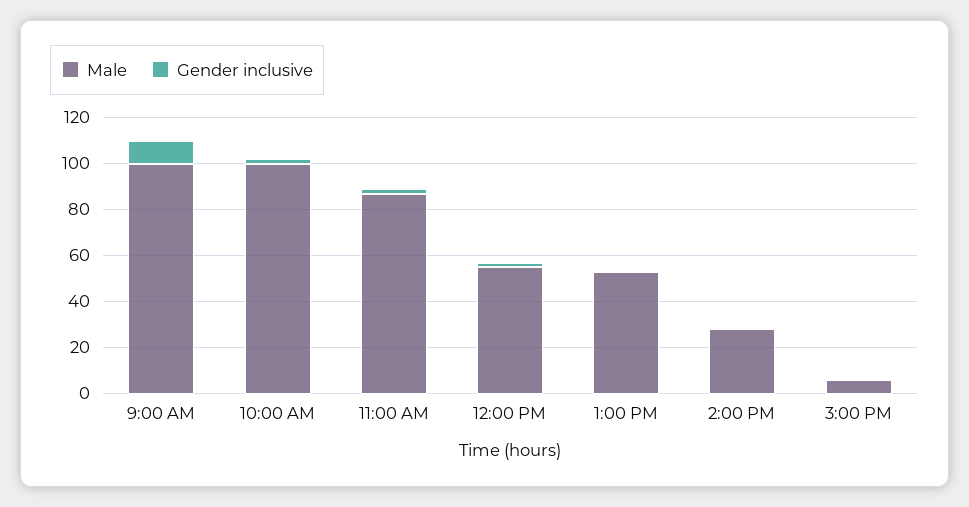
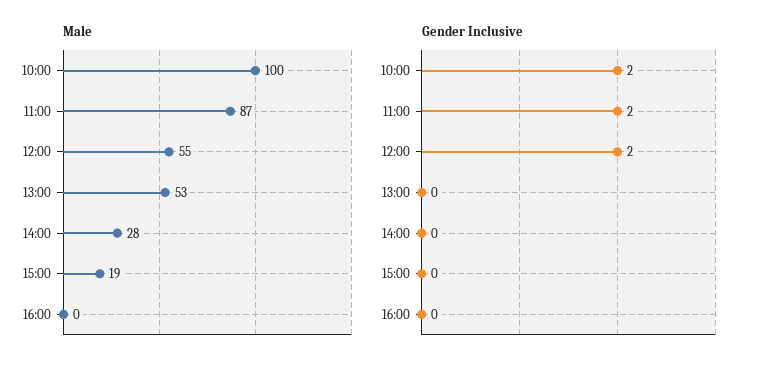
Male, 9:00 AM: 100 -> none
Gender inclusive, 9:00 AM: 10 -> none
Male, 3:00 PM: 5 -> 19
Male, 16:00: none -> 0
Gender inclusive, 16:00: none -> 0

